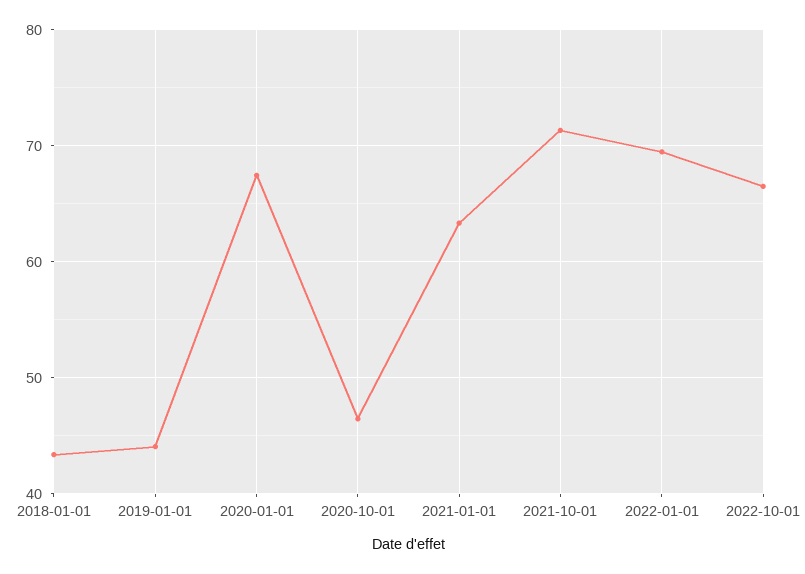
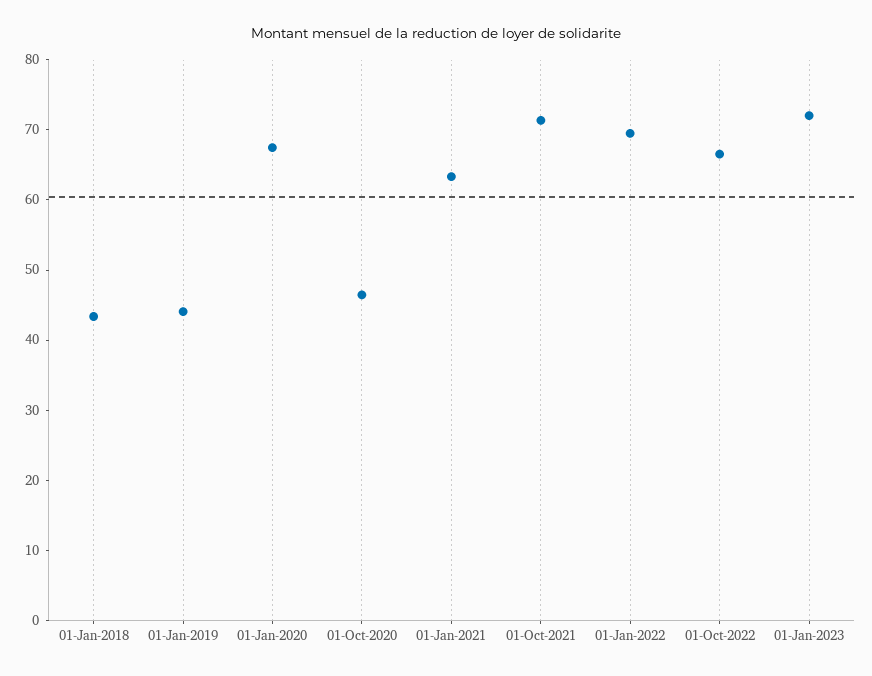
01-Jan-2023: none -> 72

